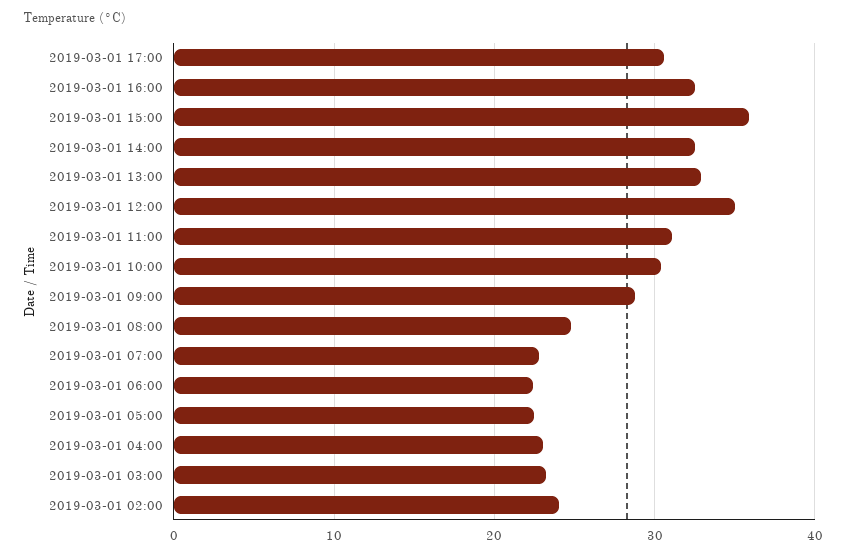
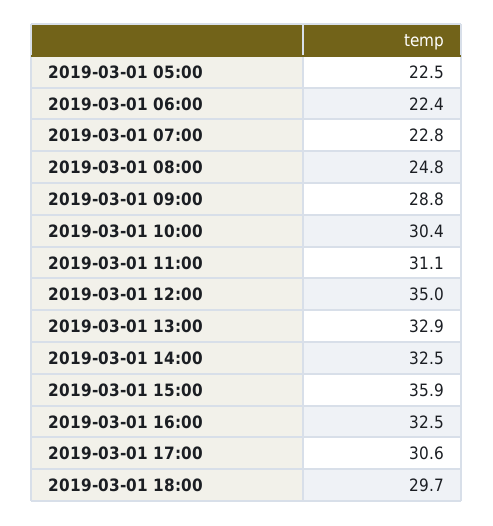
2019-03-01 04:00: 23 -> none
2019-03-01 03:00: 23 -> none
2019-03-01 02:00: 24 -> none
2019-03-01 18:00: none -> 29.7

